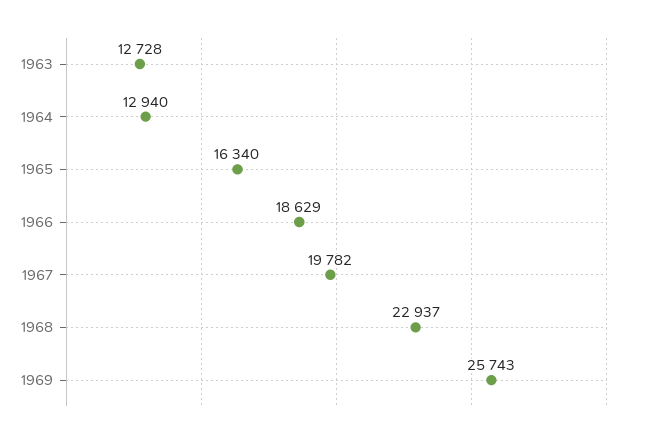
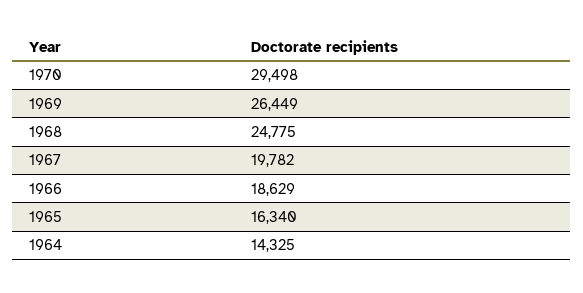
1963: 12728 -> none
1964: 12940 -> 14325
1968: 22937 -> 24775
1969: 25743 -> 26449
1970: none -> 29498

